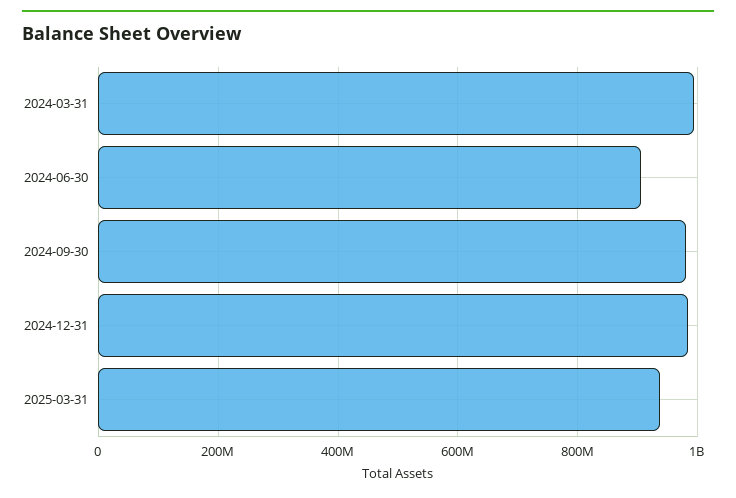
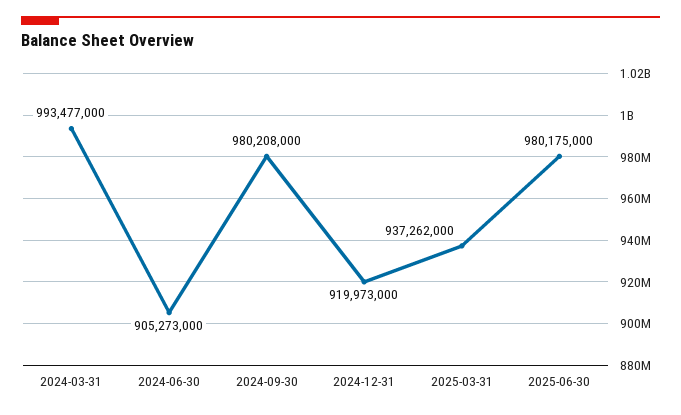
2024-12-31: 980000000 -> 919973000
2025-06-30: none -> 980175000

